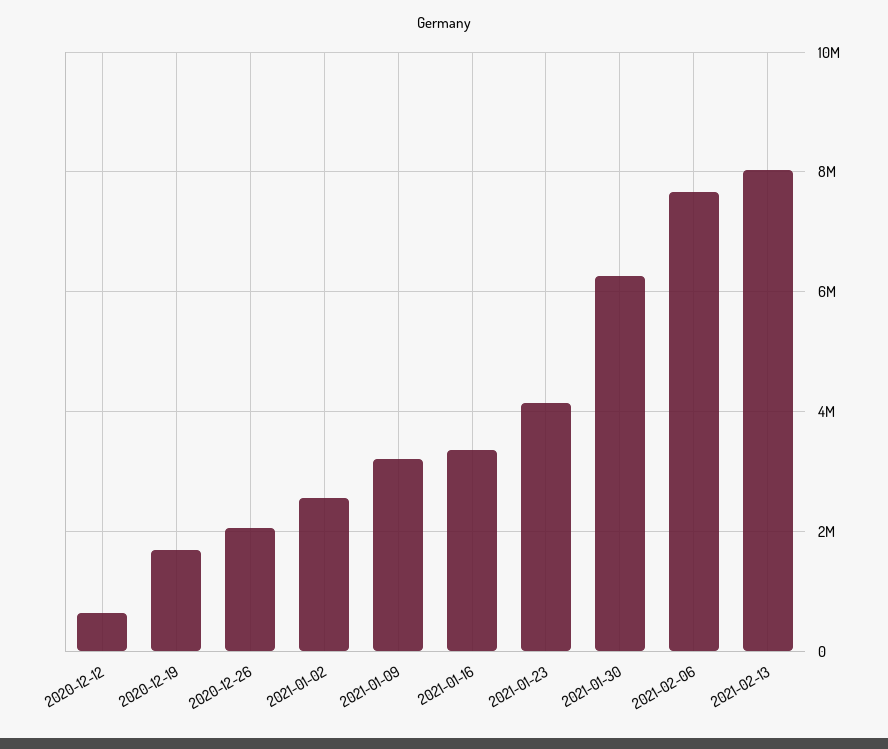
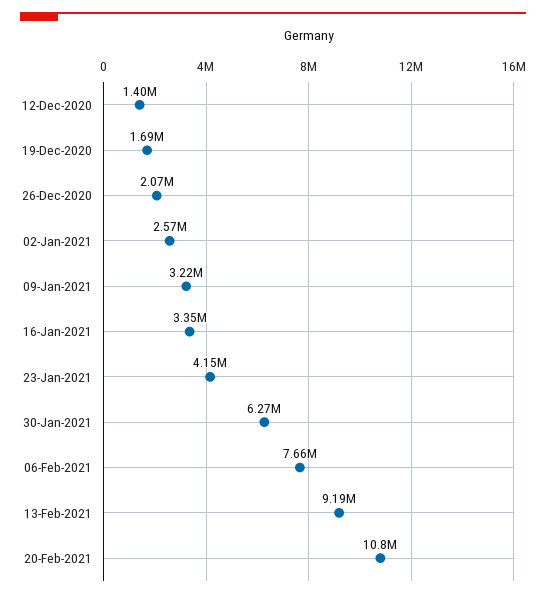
2020-12-12: 600000 -> 1400000
2021-02-13: 8000000 -> 9190000
20-Feb-2021: none -> 10800000

